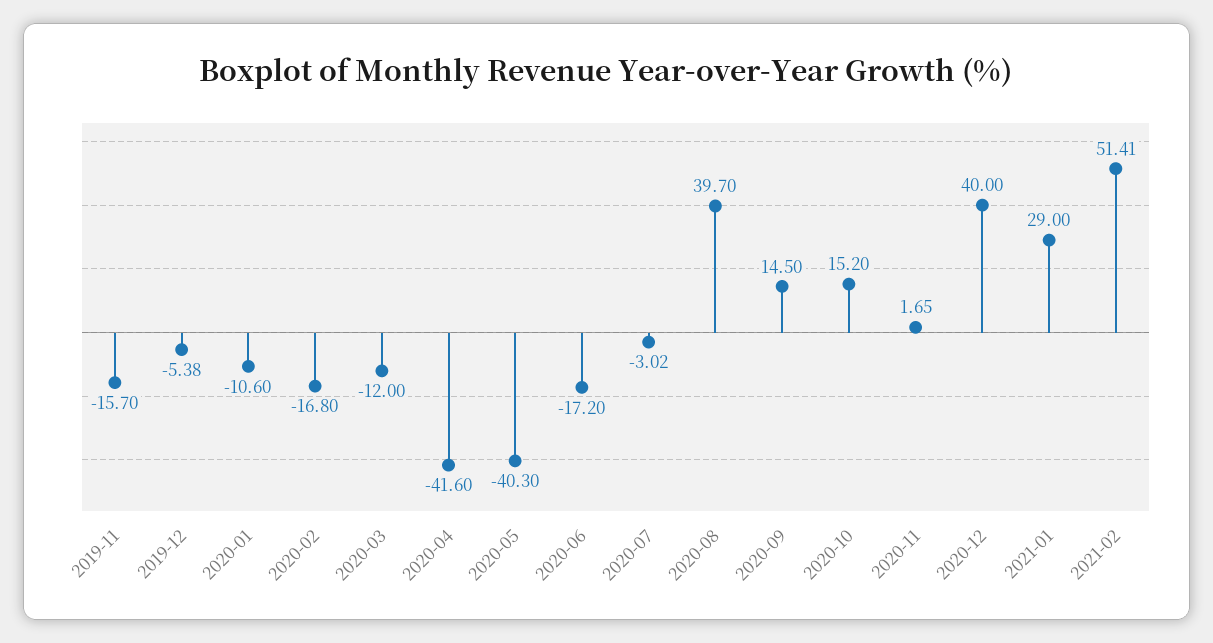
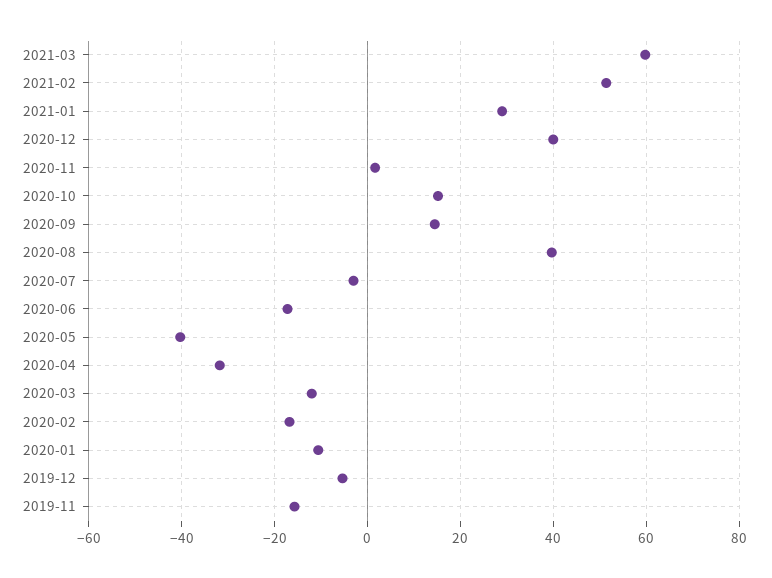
2020-04: -41.6 -> -32
2021-03: none -> 60

